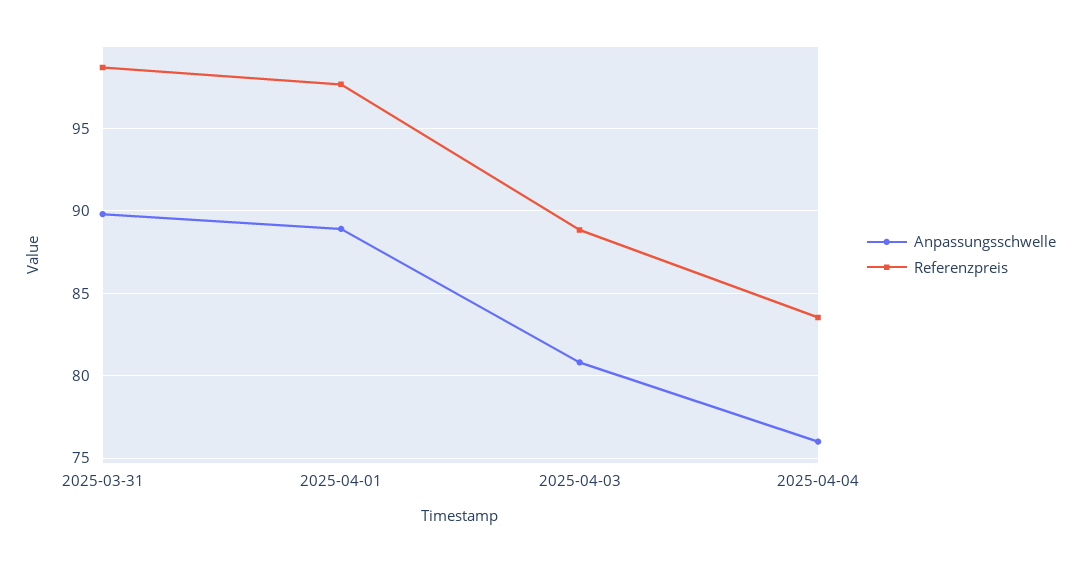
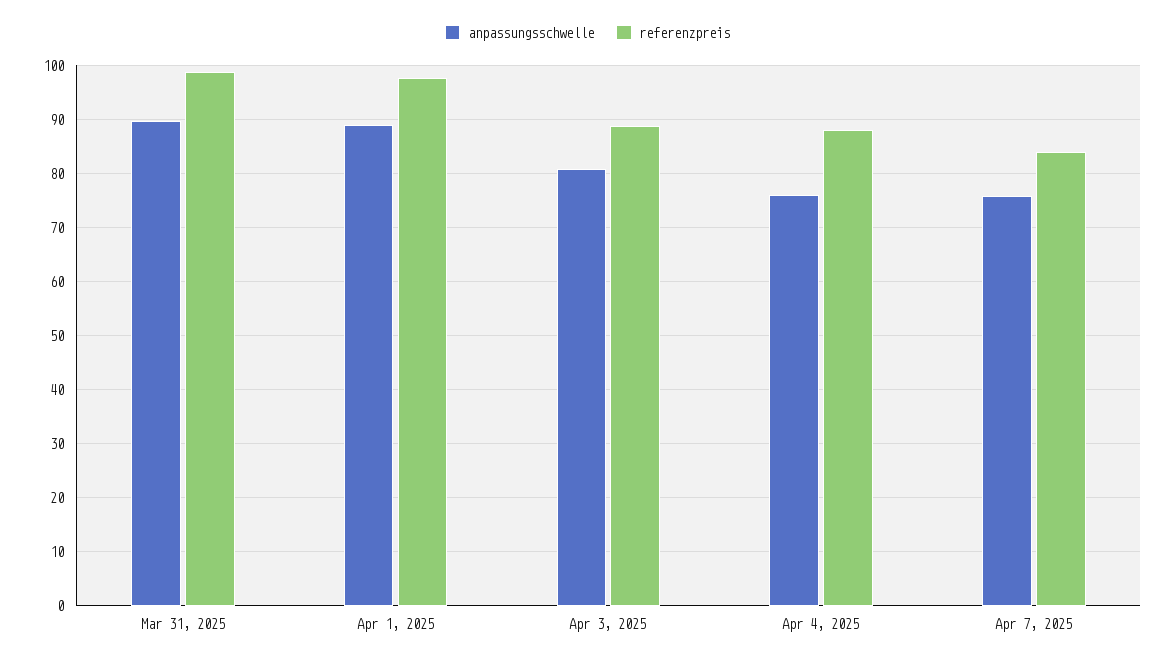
Referenzpreis, 2025-04-04: 83.5 -> 88
Anpassungsschwelle, Apr 7, 2025: none -> 76
Referenzpreis, Apr 7, 2025: none -> 84

